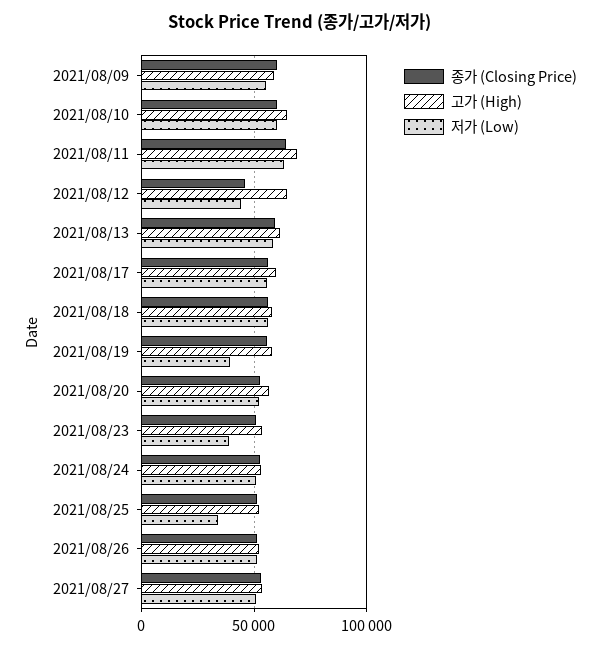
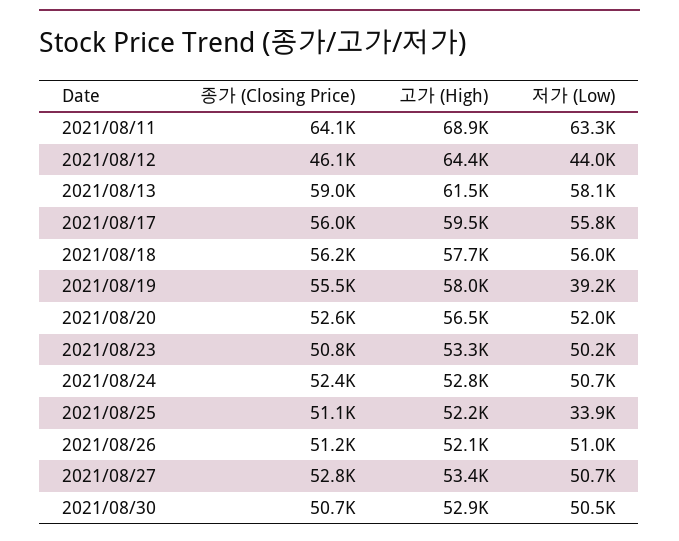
종가 (Closing Price), 2021/08/09: 60000 -> none
고가 (High), 2021/08/09: 60000 -> none
저가 (Low), 2021/08/09: 55000 -> none
종가 (Closing Price), 2021/08/10: 60000 -> none
고가 (High), 2021/08/10: 65000 -> none
저가 (Low), 2021/08/10: 60000 -> none
저가 (Low), 2021/08/23: 40000 -> 50200
종가 (Closing Price), 2021/08/30: none -> 50700
고가 (High), 2021/08/30: none -> 52900
저가 (Low), 2021/08/30: none -> 50500

